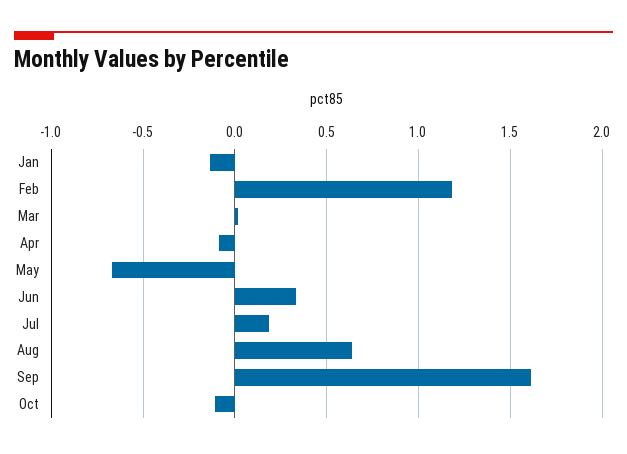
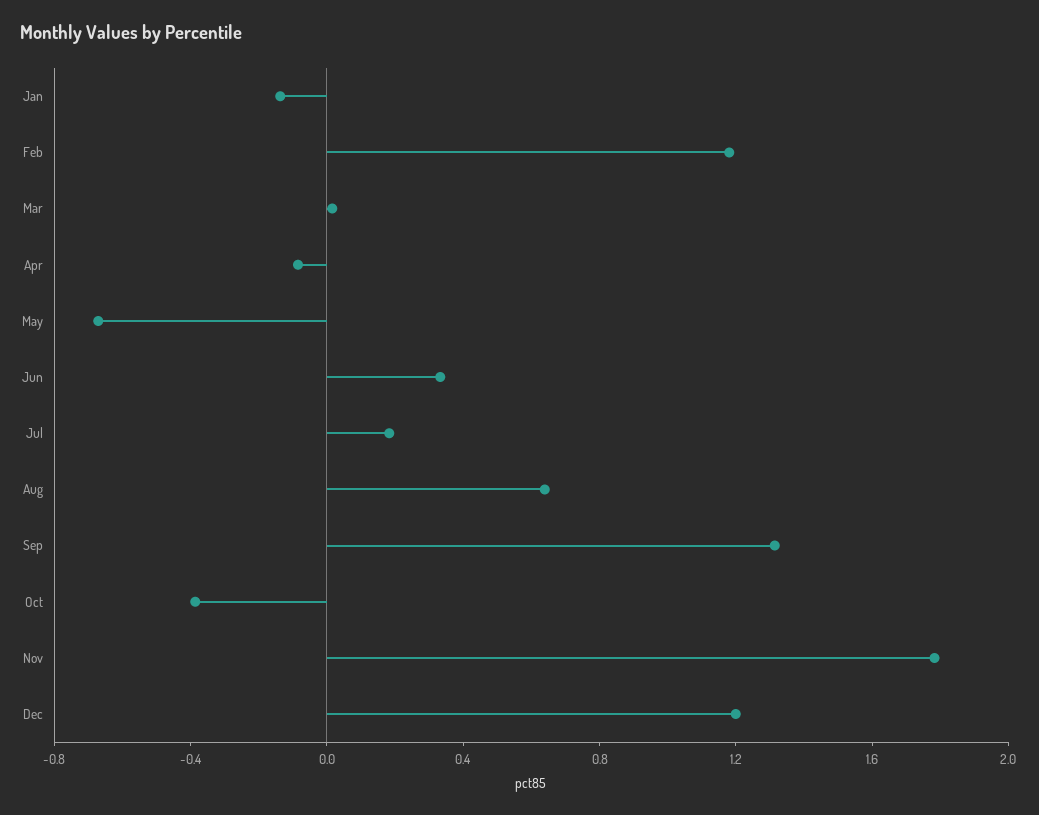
Sep: 1.6 -> 1.3
Oct: -0.1 -> -0.4
Nov: none -> 1.8
Dec: none -> 1.2

